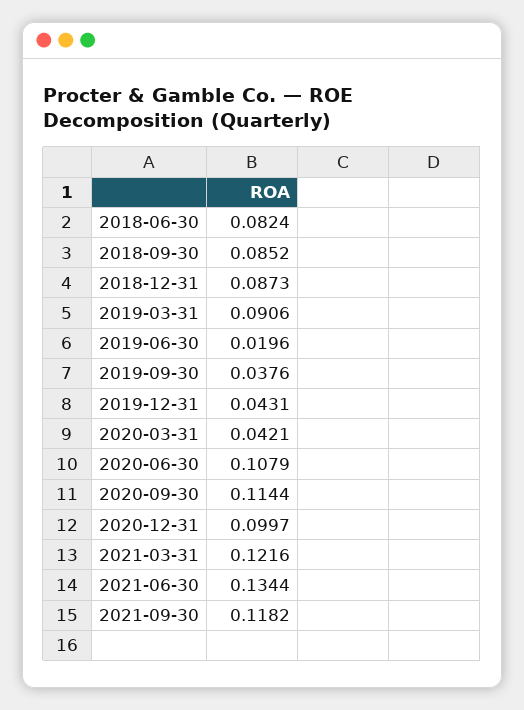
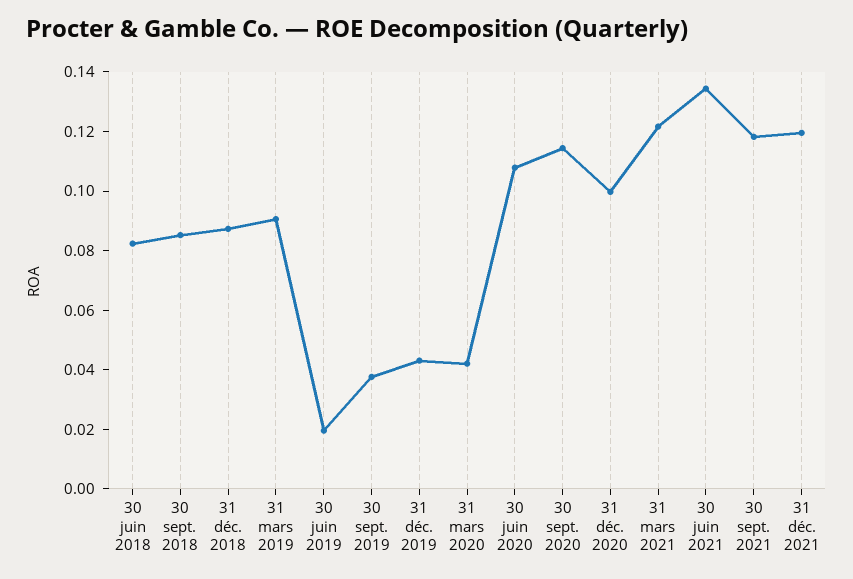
31 déc. 2021: none -> 0.12

